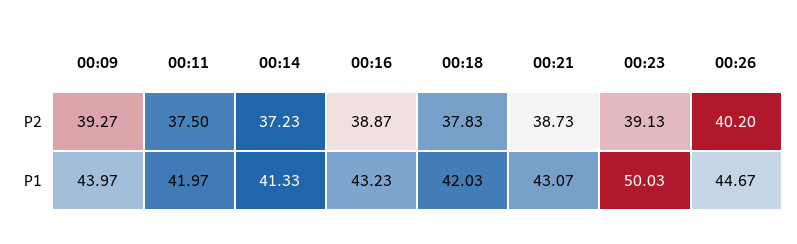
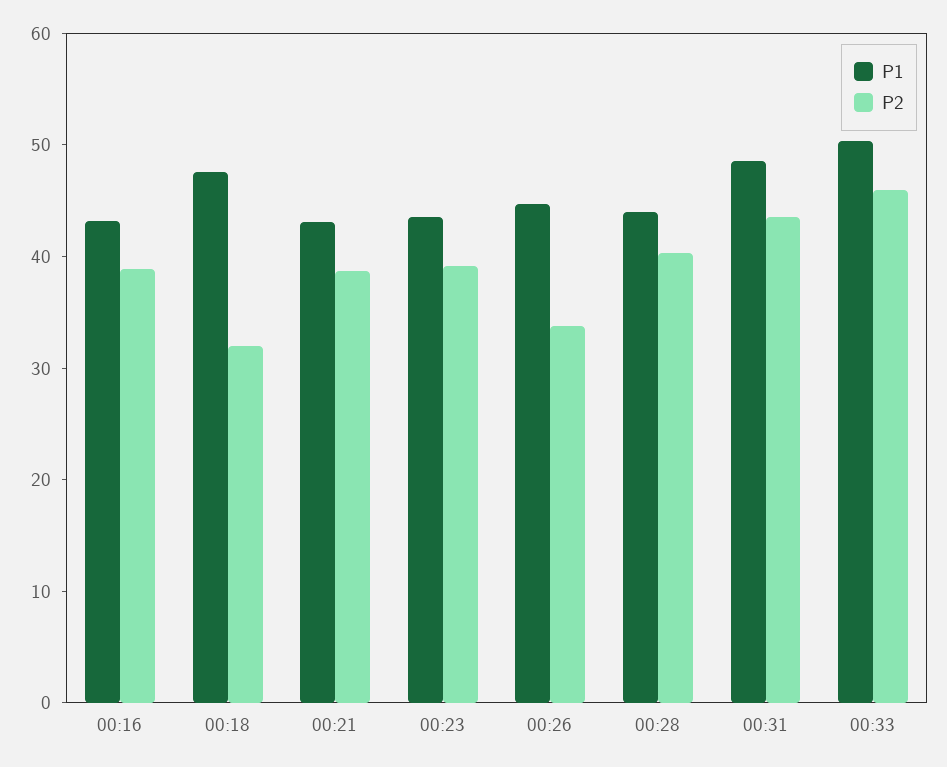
P2, 00:09: 39.27 -> none
P2, 00:11: 37.5 -> none
P2, 00:14: 37.23 -> none
P2, 00:18: 37.83 -> 32
P2, 00:26: 40.2 -> 34
P1, 00:09: 43.97 -> none
P1, 00:11: 41.97 -> none
P1, 00:14: 41.33 -> none
P1, 00:18: 42.03 -> 48
P1, 00:23: 50.03 -> 44
P1, 00:28: none -> 44
P2, 00:28: none -> 40
P1, 00:31: none -> 48
P2, 00:31: none -> 44
P1, 00:33: none -> 50
P2, 00:33: none -> 46

